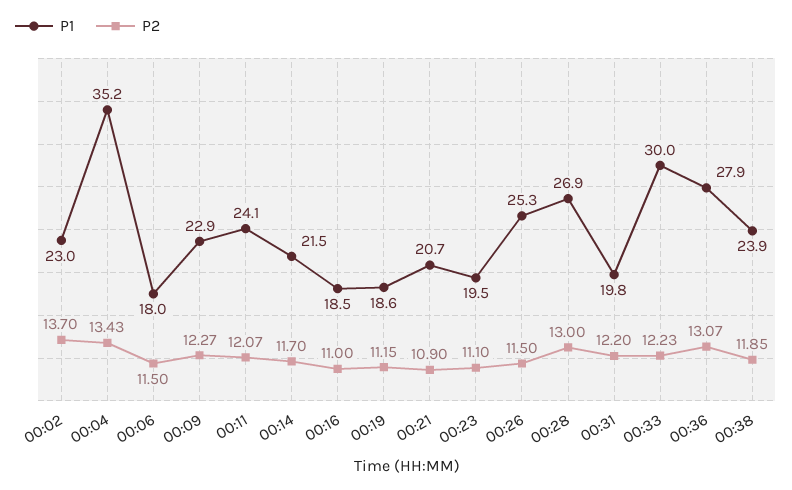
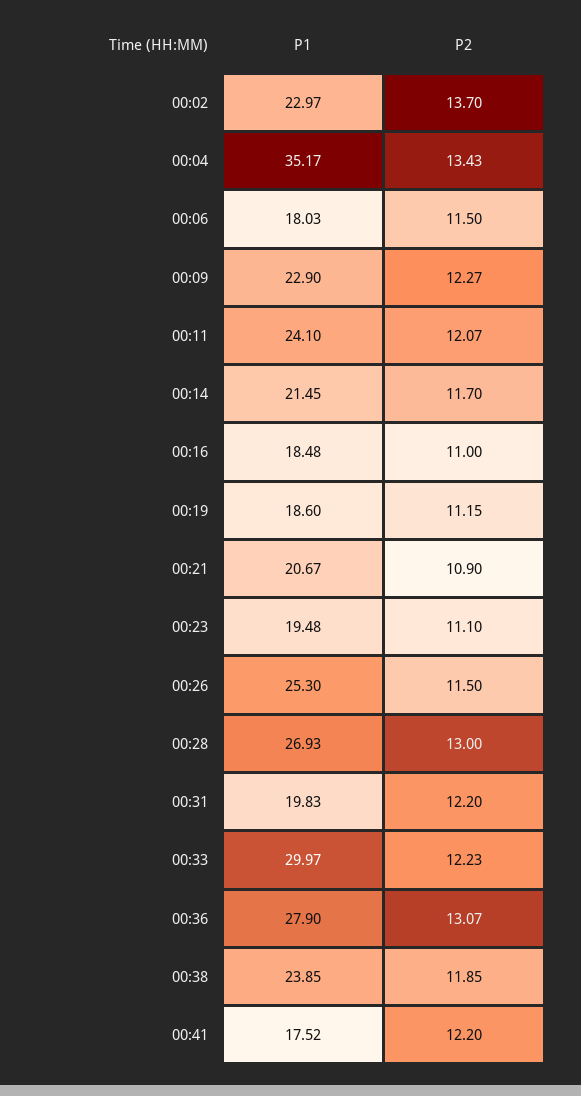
P1, 00:41: none -> 17.52
P2, 00:41: none -> 12.2

